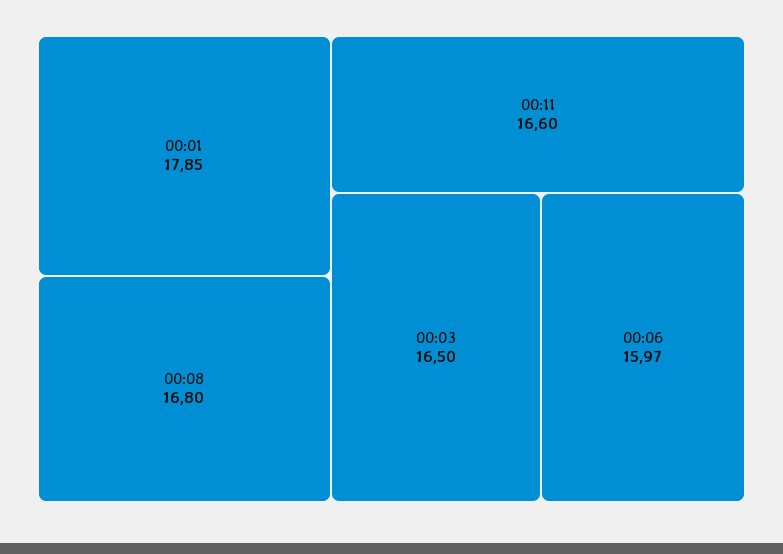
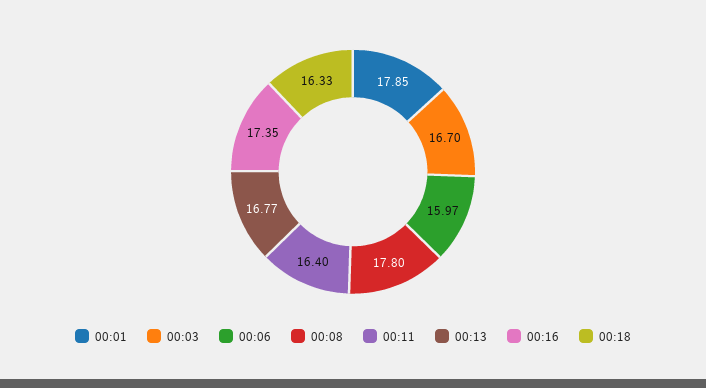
00:08: 16.8 -> 17.8
00:11: 16.6 -> 16.4
00:03: 16.5 -> 16.7
00:13: none -> 16.77
00:16: none -> 17.35
00:18: none -> 16.33

